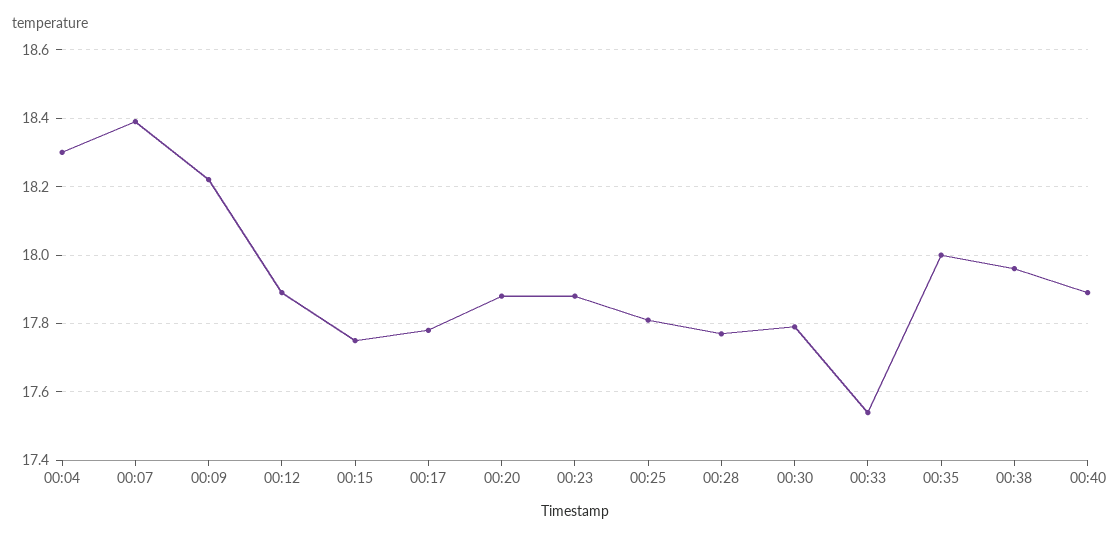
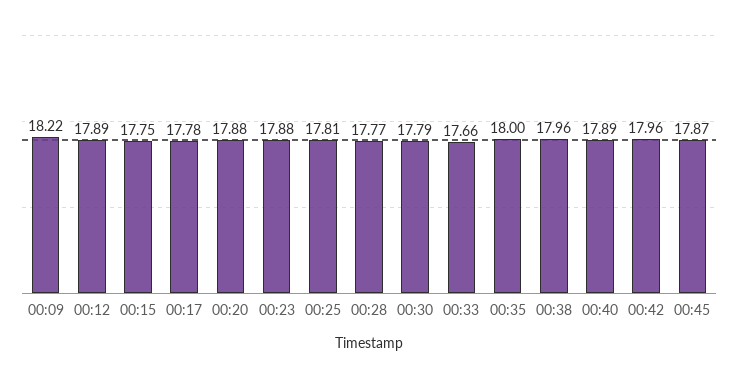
00:04: 18.3 -> none
00:07: 18.4 -> none
00:33: 17.55 -> 17.66
00:42: none -> 17.96
00:45: none -> 17.87

